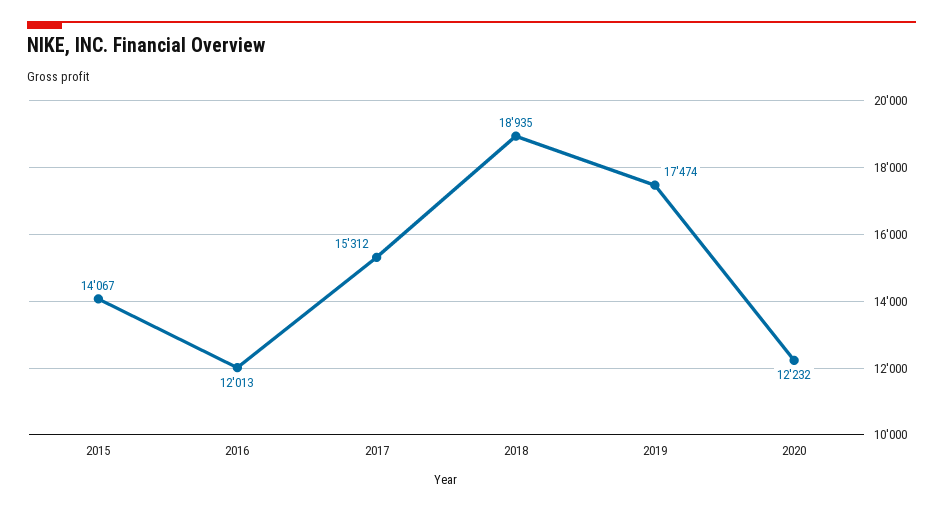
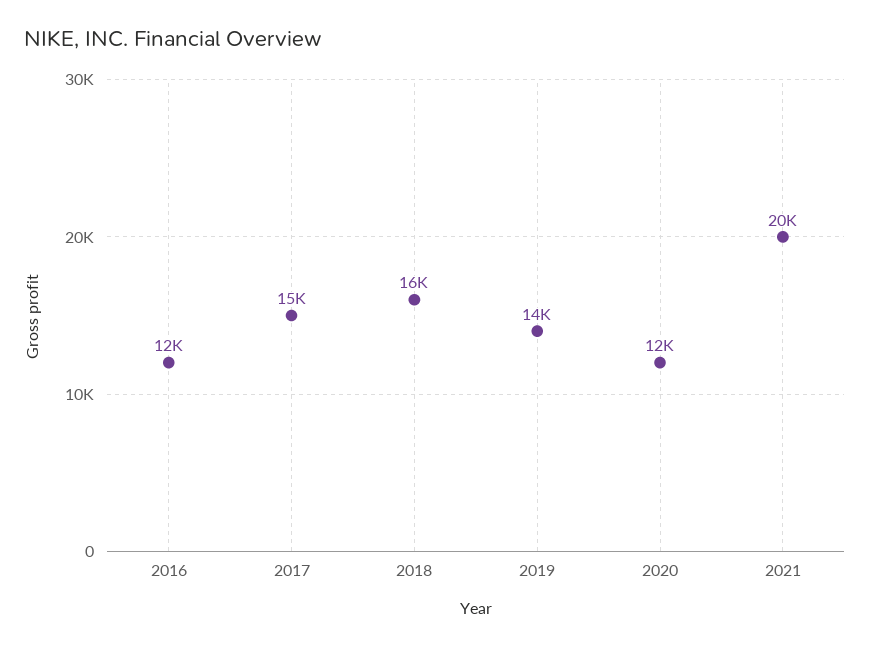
2015: 14067 -> none
2018: 18935 -> 16000
2019: 17474 -> 14000
2021: none -> 20000

